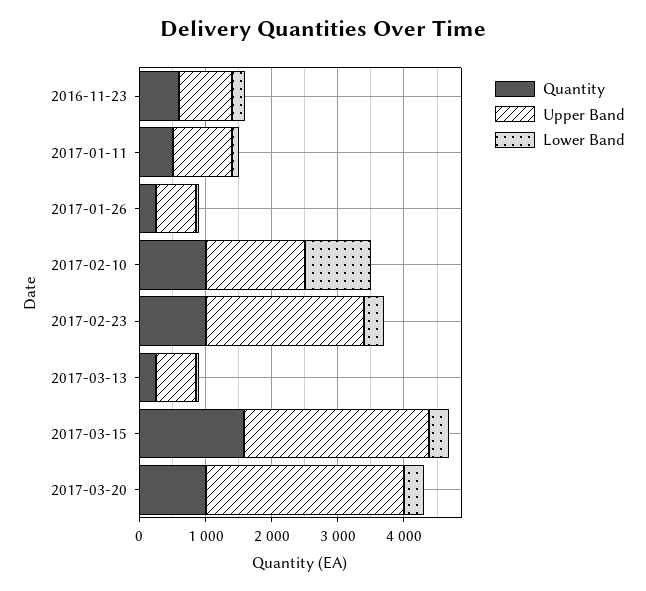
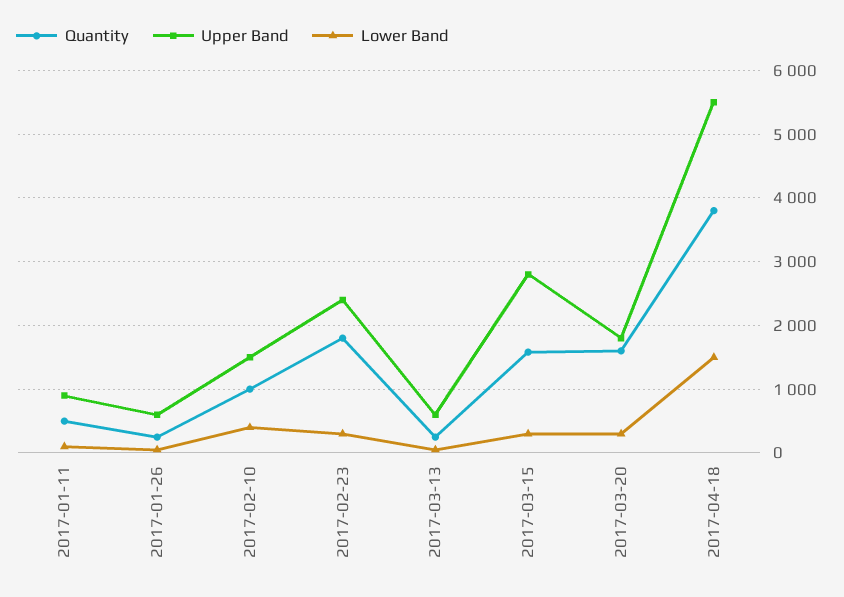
Quantity, 2016-11-23: 600 -> none
Upper Band, 2016-11-23: 800 -> none
Lower Band, 2016-11-23: 200 -> none
Lower Band, 2017-02-10: 1000 -> 400
Quantity, 2017-02-23: 1000 -> 1800
Quantity, 2017-03-20: 1000 -> 1600
Upper Band, 2017-03-20: 3000 -> 1800
Quantity, 2017-04-18: none -> 3800
Upper Band, 2017-04-18: none -> 5500
Lower Band, 2017-04-18: none -> 1500

